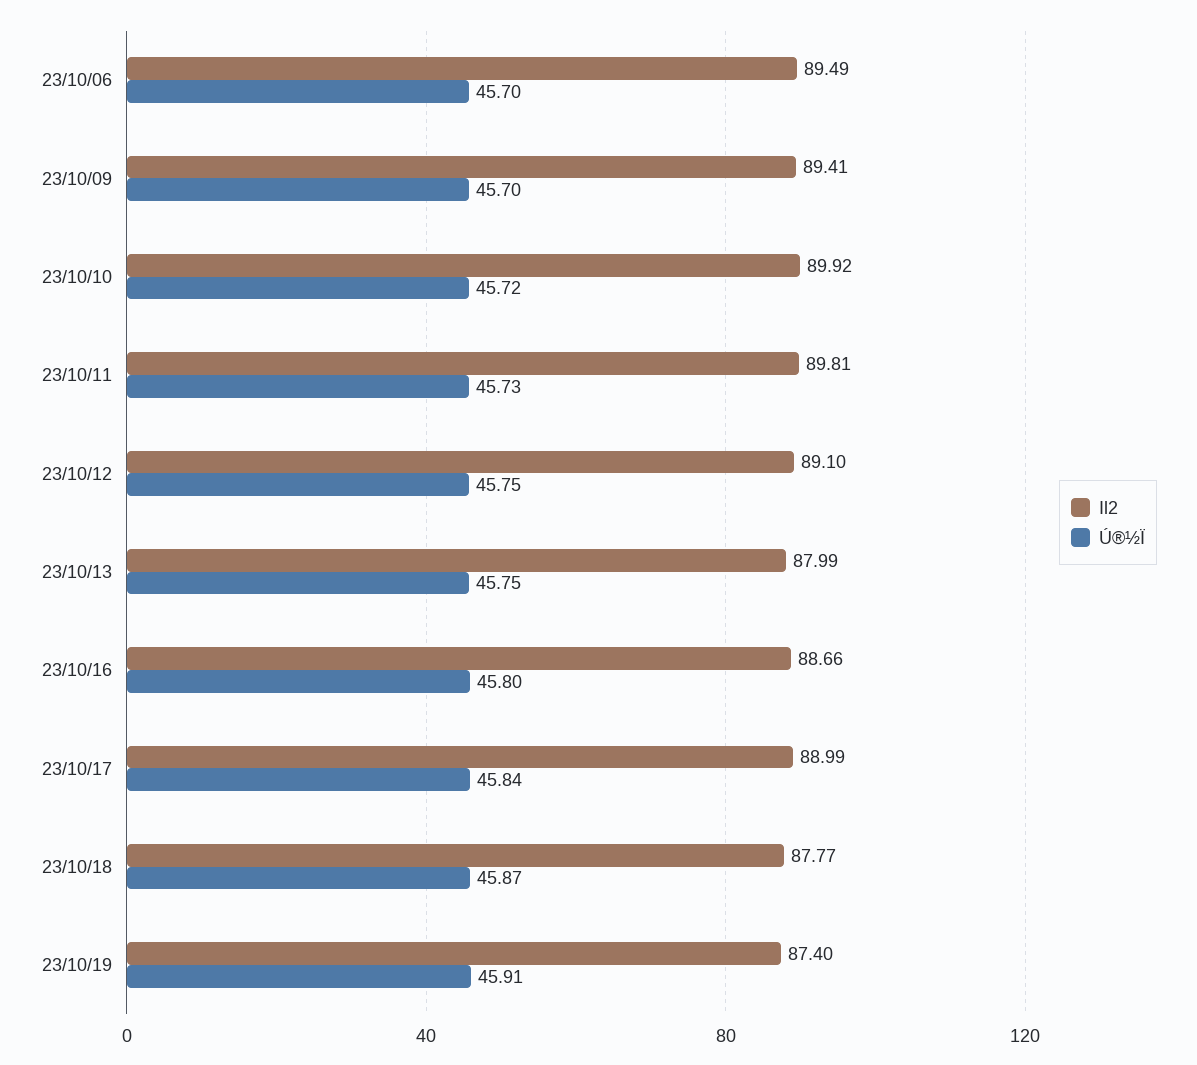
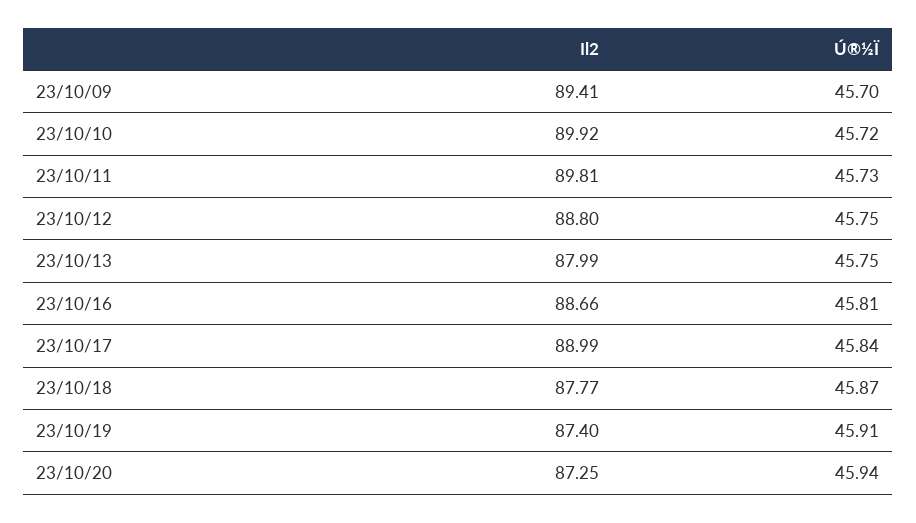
Il2, 23/10/06: 89.49 -> none
Ú®½Ï, 23/10/06: 45.7 -> none
Il2, 23/10/12: 89.1 -> 88.8
Ú®½Ï, 23/10/16: 45.8 -> 45.81
Il2, 23/10/20: none -> 87.25
Ú®½Ï, 23/10/20: none -> 45.94

